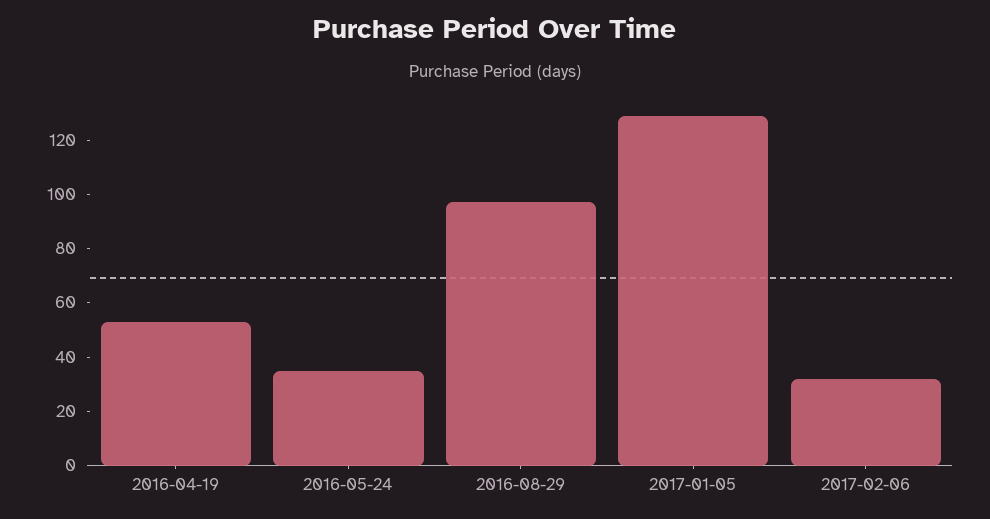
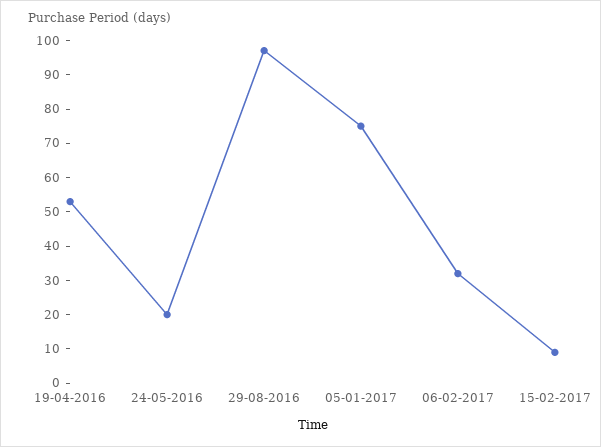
2016-05-24: 35 -> 20
2017-01-05: 130 -> 75
15-02-2017: none -> 10

